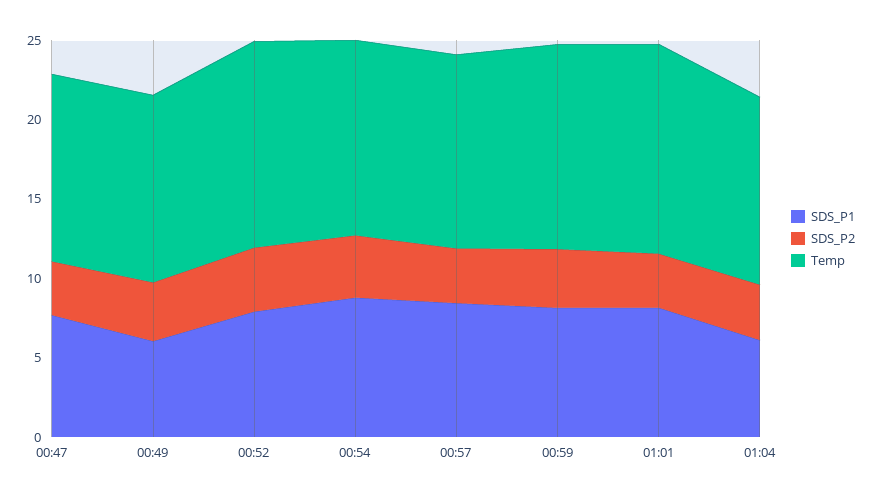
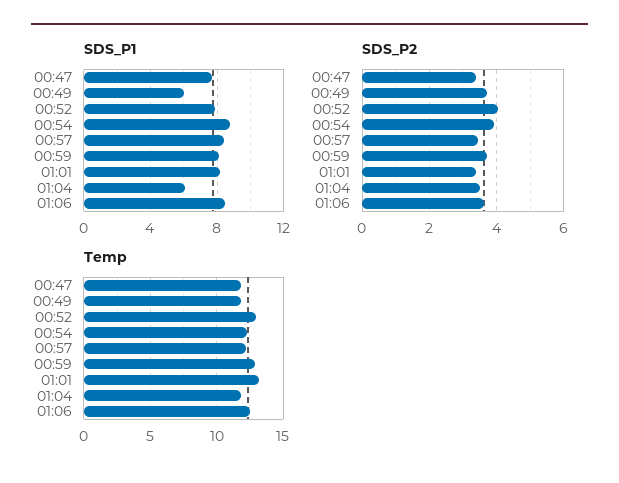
SDS_P1, 01:06: none -> 8.5
SDS_P2, 01:06: none -> 3.6
Temp, 01:06: none -> 12.5

